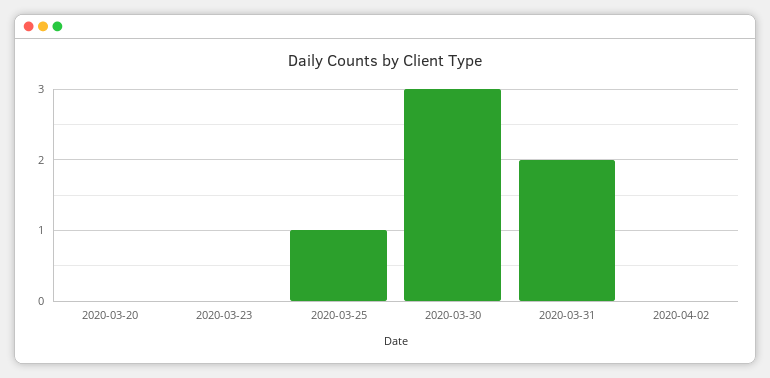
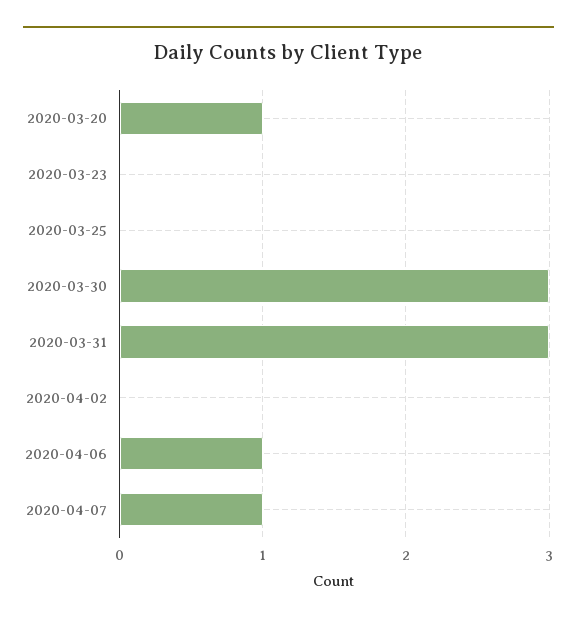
2020-03-20: 0 -> 1
2020-03-25: 1 -> 0
2020-03-31: 2 -> 3
2020-04-06: none -> 1
2020-04-07: none -> 1

